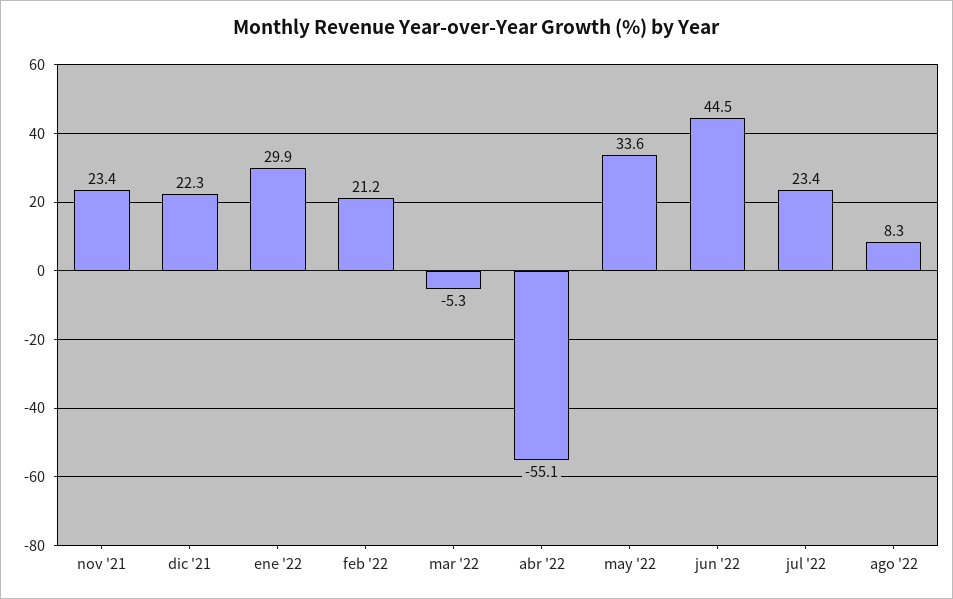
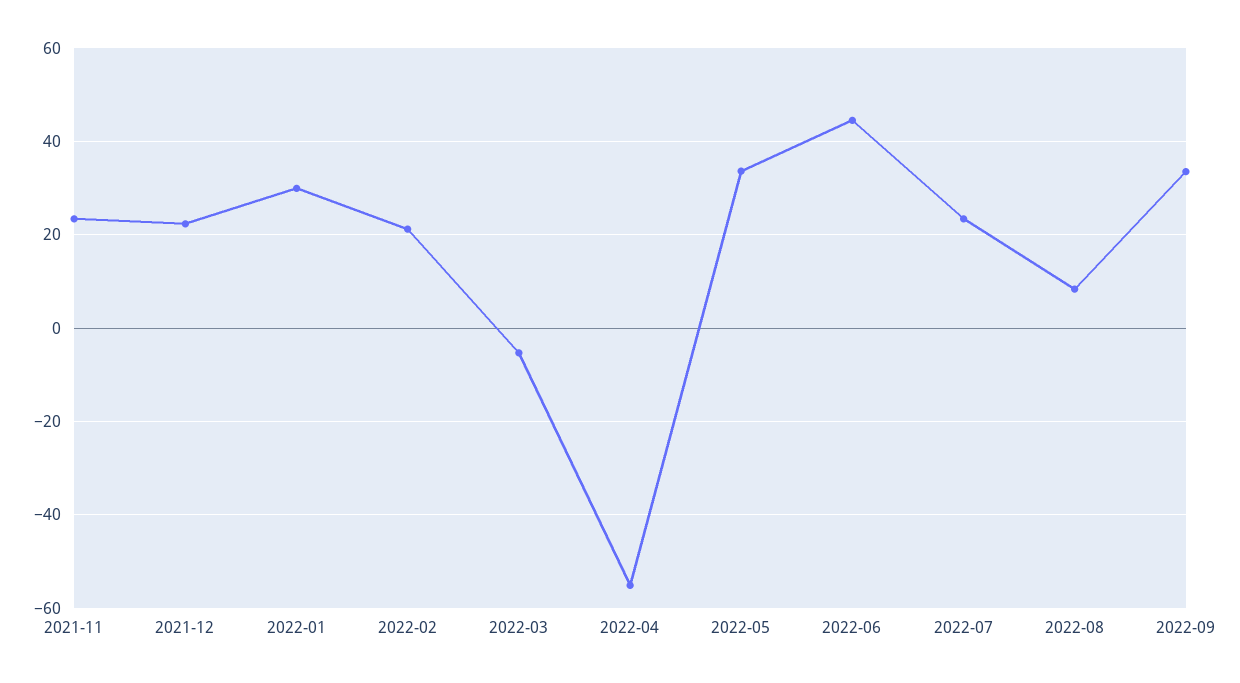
2022-09: none -> 34

